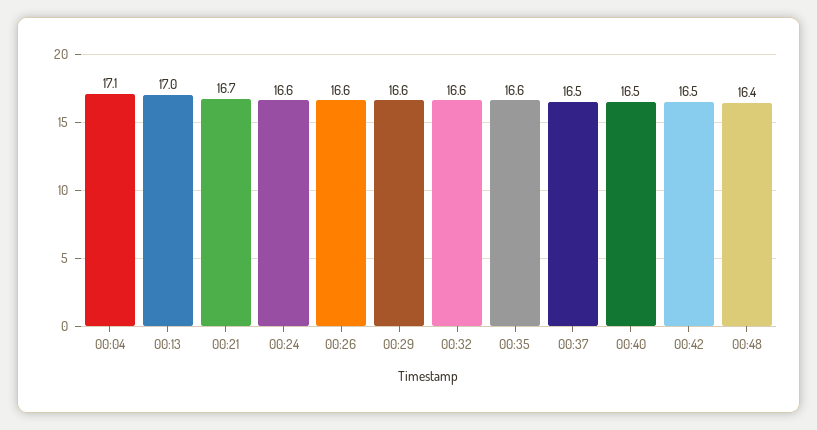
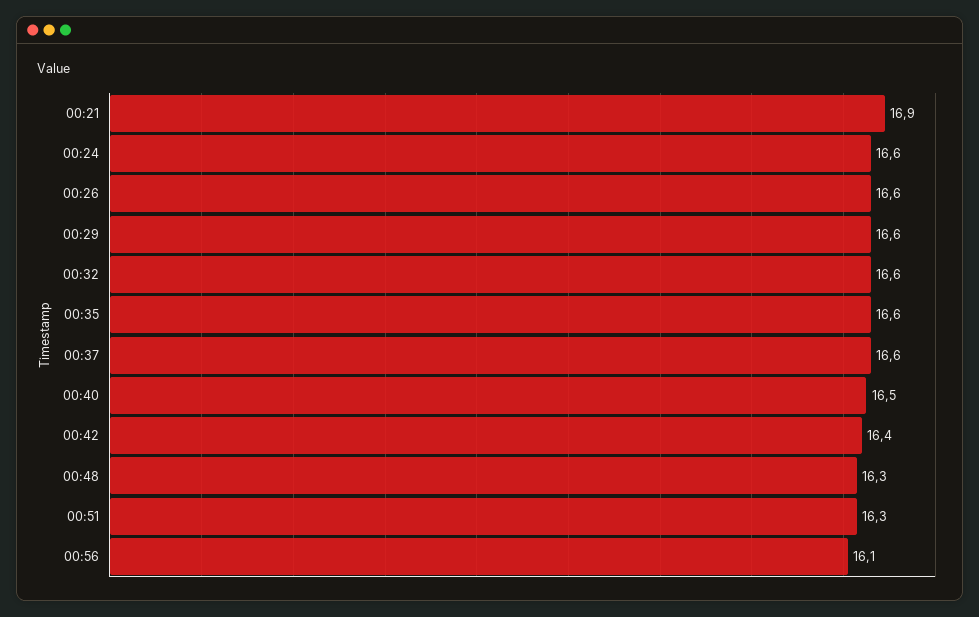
00:04: 17.1 -> none
00:13: 17 -> none
00:21: 16.7 -> 16.9
00:37: 16.5 -> 16.6
00:42: 16.5 -> 16.4
00:48: 16.4 -> 16.3
00:51: none -> 16.3
00:56: none -> 16.1

